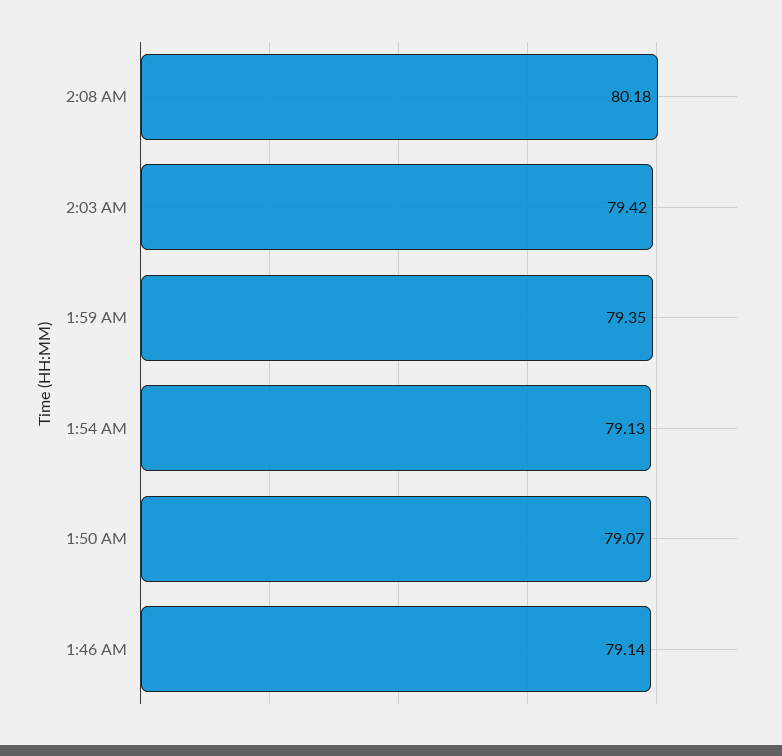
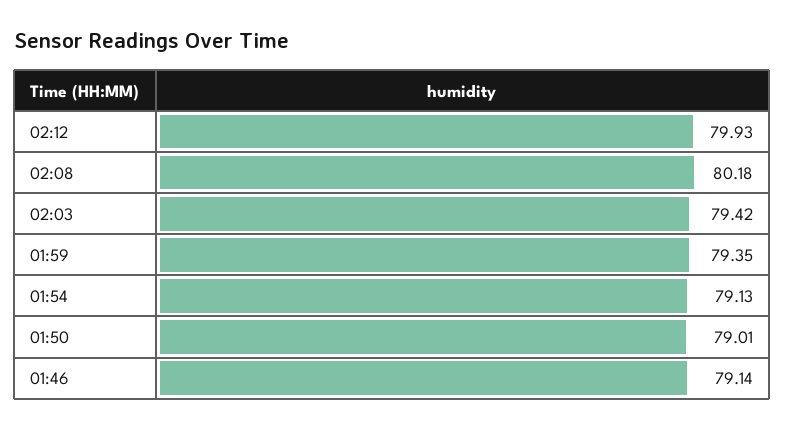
1:50 AM: 79.07 -> 79.01
02:12: none -> 79.93

